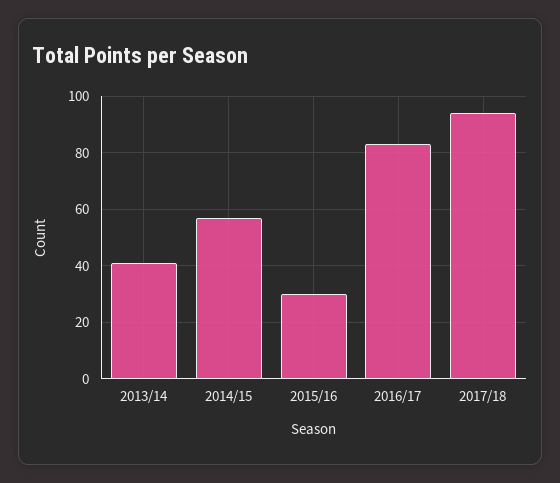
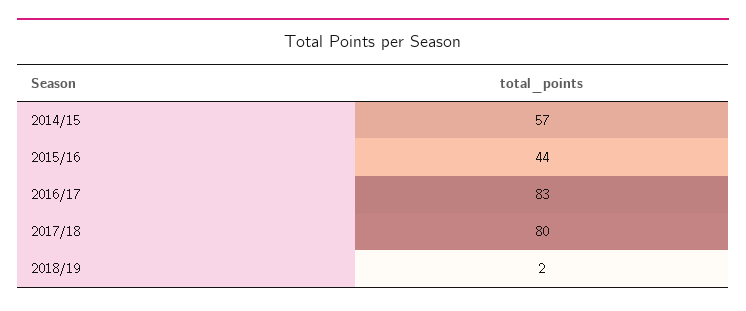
2013/14: 40 -> none
2015/16: 30 -> 44
2017/18: 95 -> 80
2018/19: none -> 2

